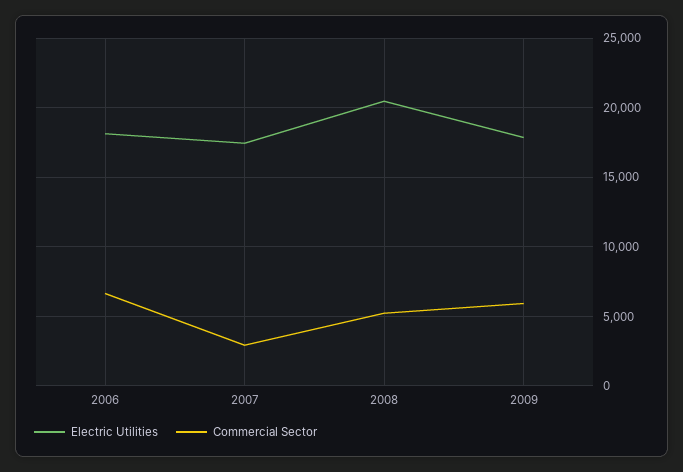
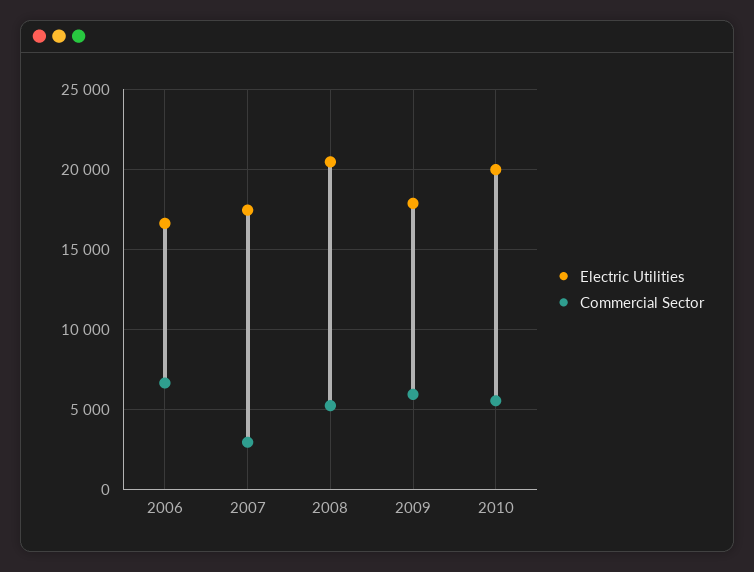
Electric Utilities, 2006: 18000 -> 16500
Electric Utilities, 2010: none -> 20000
Commercial Sector, 2010: none -> 5500

